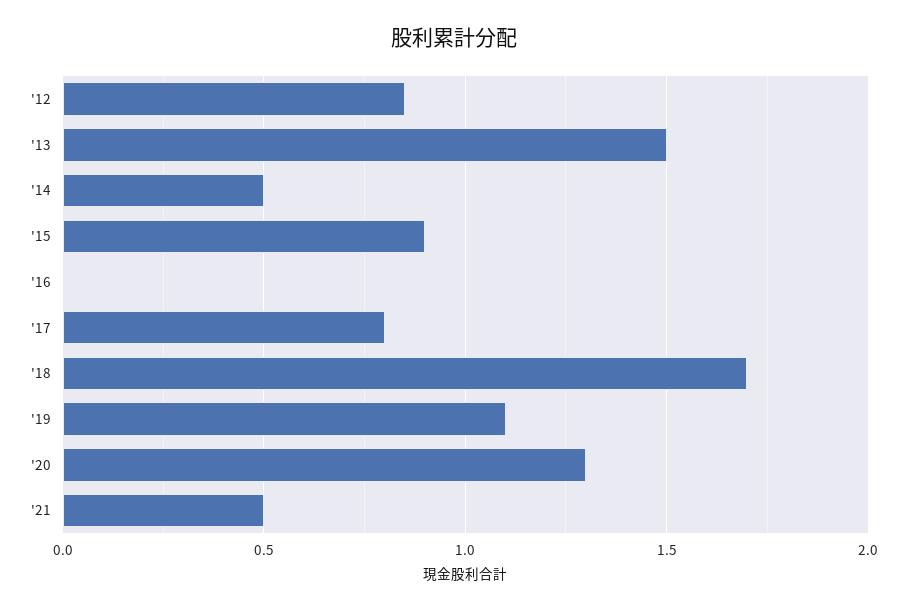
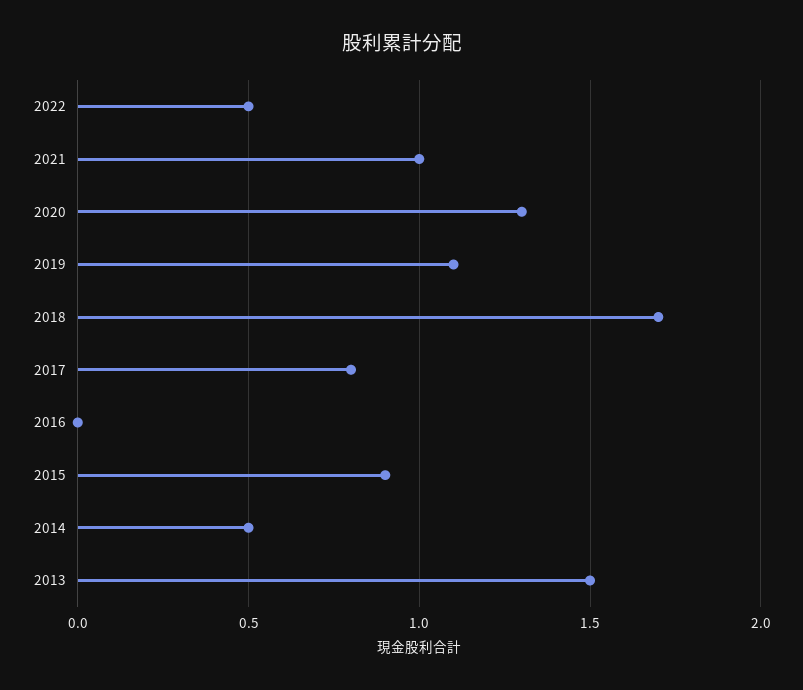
'12: 0.85 -> none
'21: 0.5 -> 1
2022: none -> 0.5

